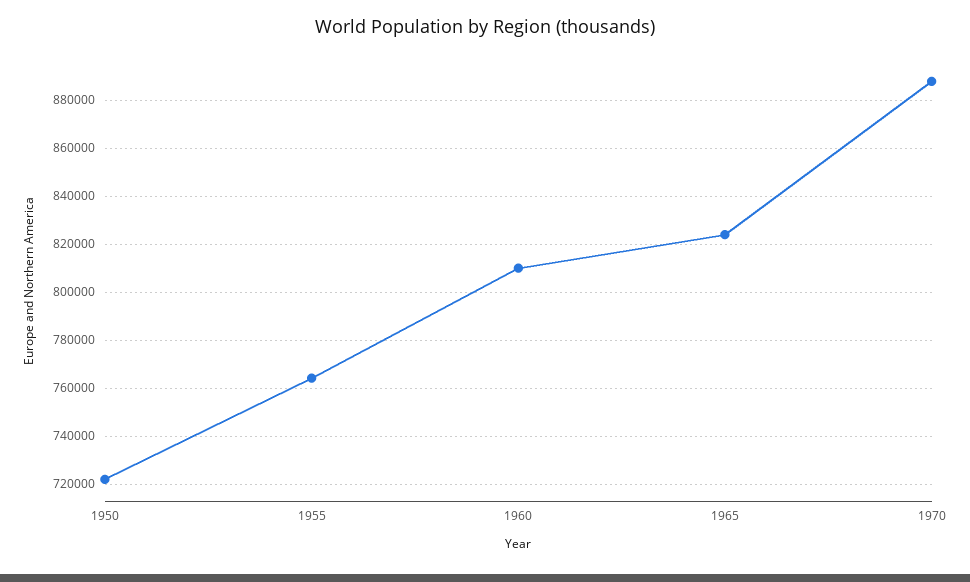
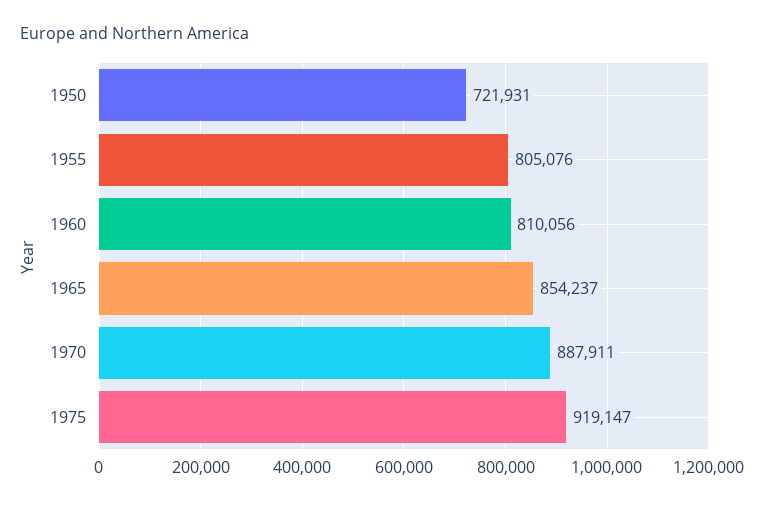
1955: 765000 -> 805076
1965: 825000 -> 854237
1975: none -> 919147

